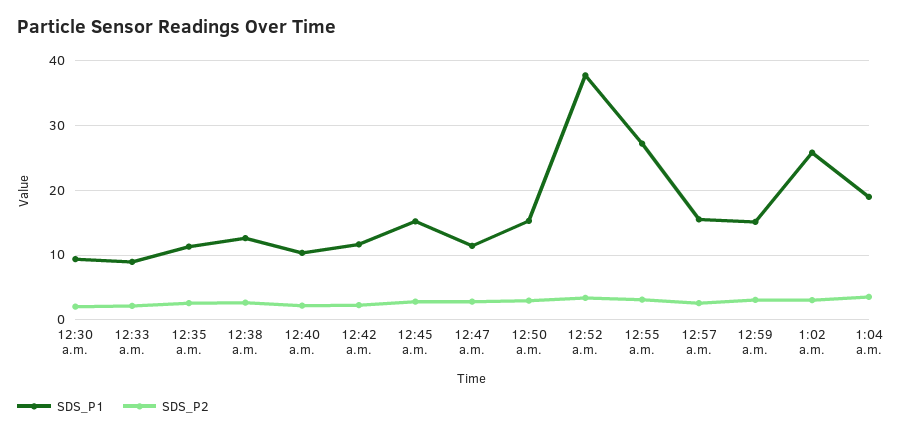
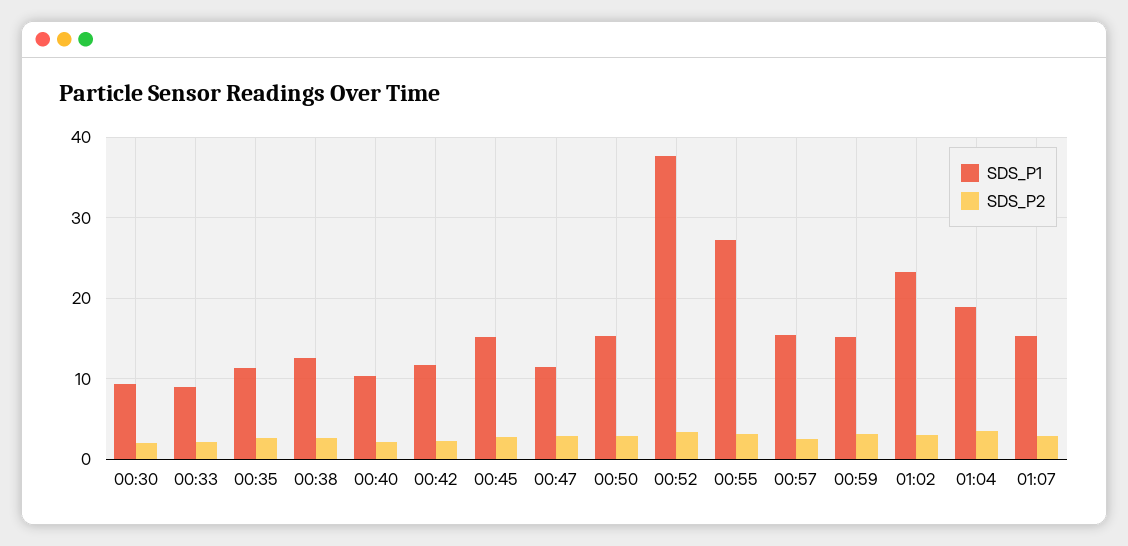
SDS_P1, 1:02 a.m.: 26 -> 23
SDS_P1, 01:07: none -> 15
SDS_P2, 01:07: none -> 3

